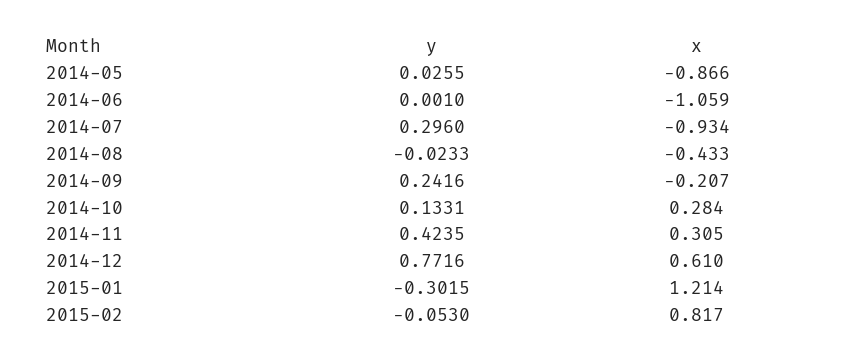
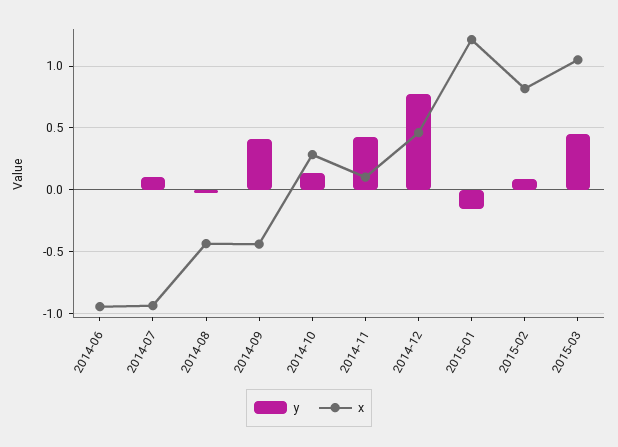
y, 2014-05: 0.0255 -> none
x, 2014-05: -0.866 -> none
x, 2014-06: -1.059 -> -0.95
y, 2014-07: 0.296 -> 0.1
y, 2014-09: 0.2416 -> 0.4
x, 2014-09: -0.207 -> -0.45
x, 2014-11: 0.305 -> 0.1
x, 2014-12: 0.61 -> 0.45
y, 2015-01: -0.3015 -> -0.15
y, 2015-02: -0.053 -> 0.1
y, 2015-03: none -> 0.45
x, 2015-03: none -> 1.05

